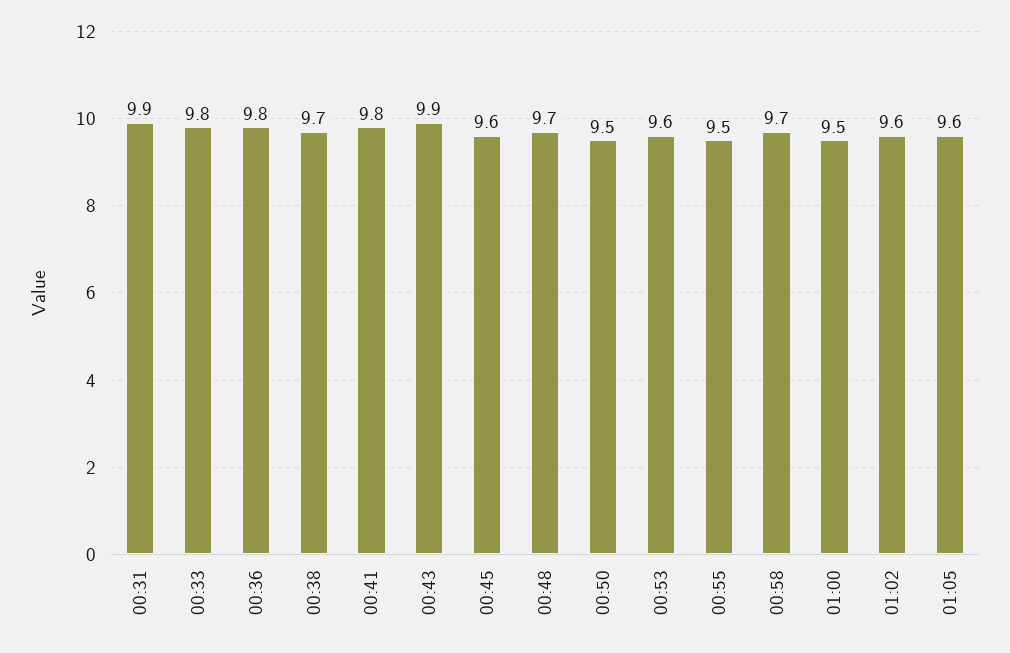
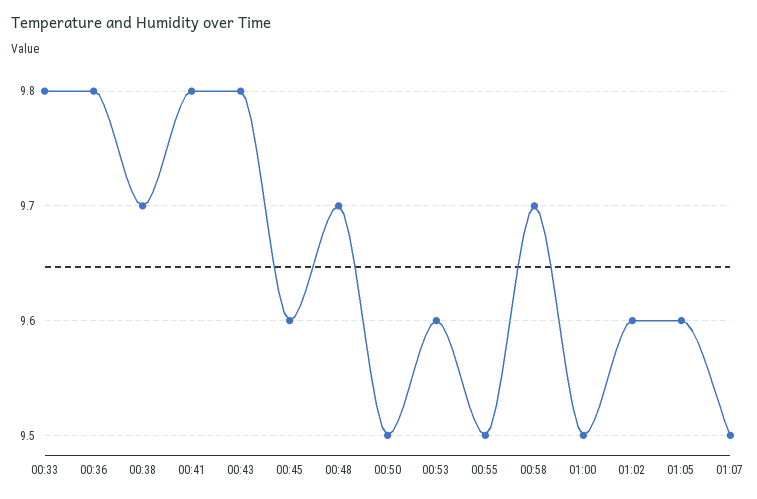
00:31: 9.9 -> none
00:43: 9.9 -> 9.8
01:07: none -> 9.5

